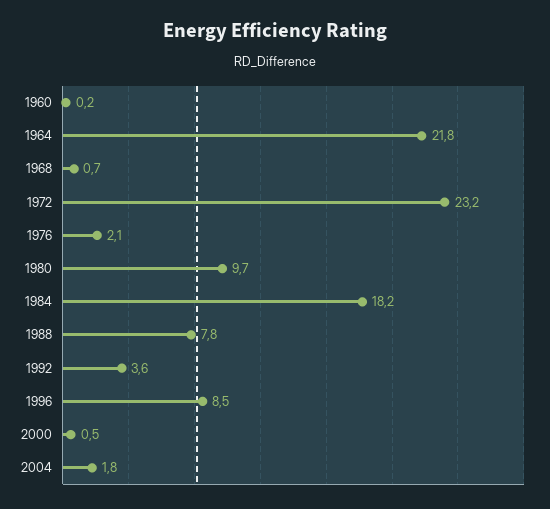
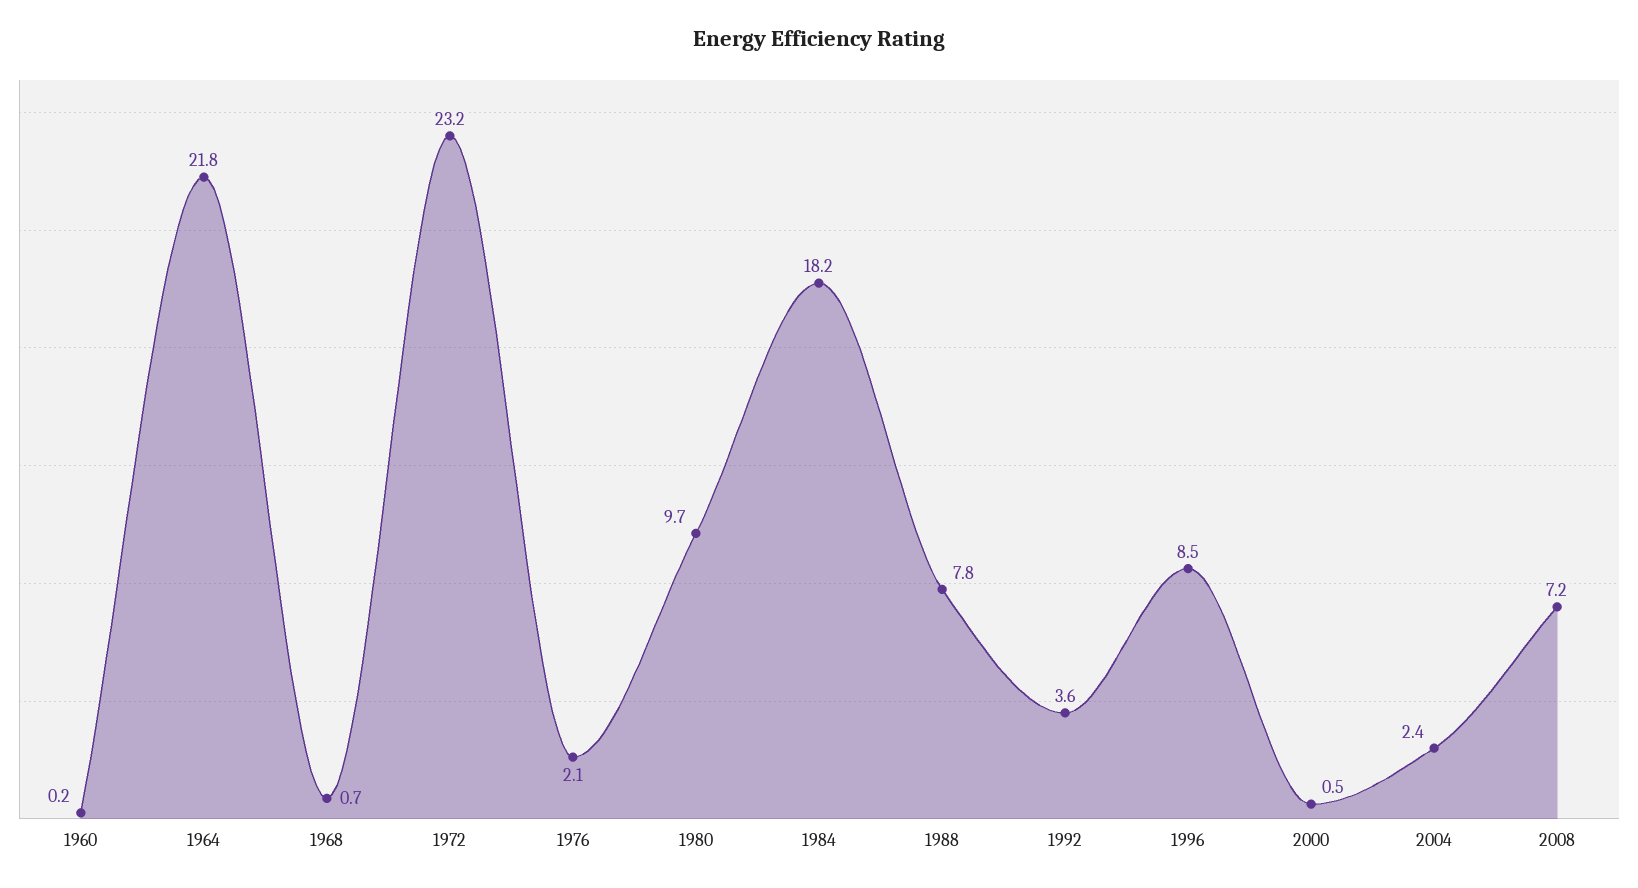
2004: 1.8 -> 2.4
2008: none -> 7.2

